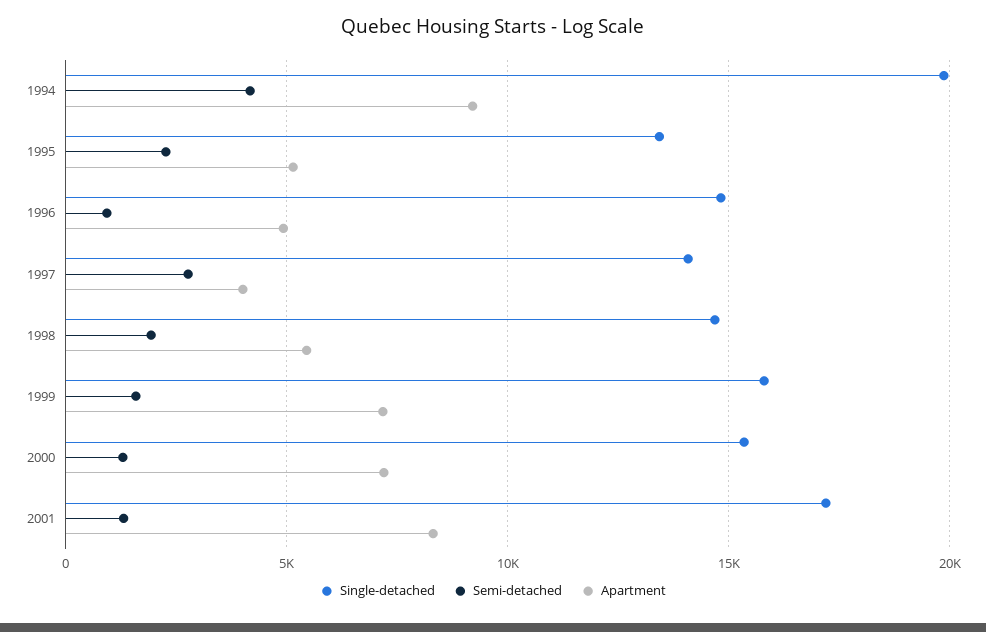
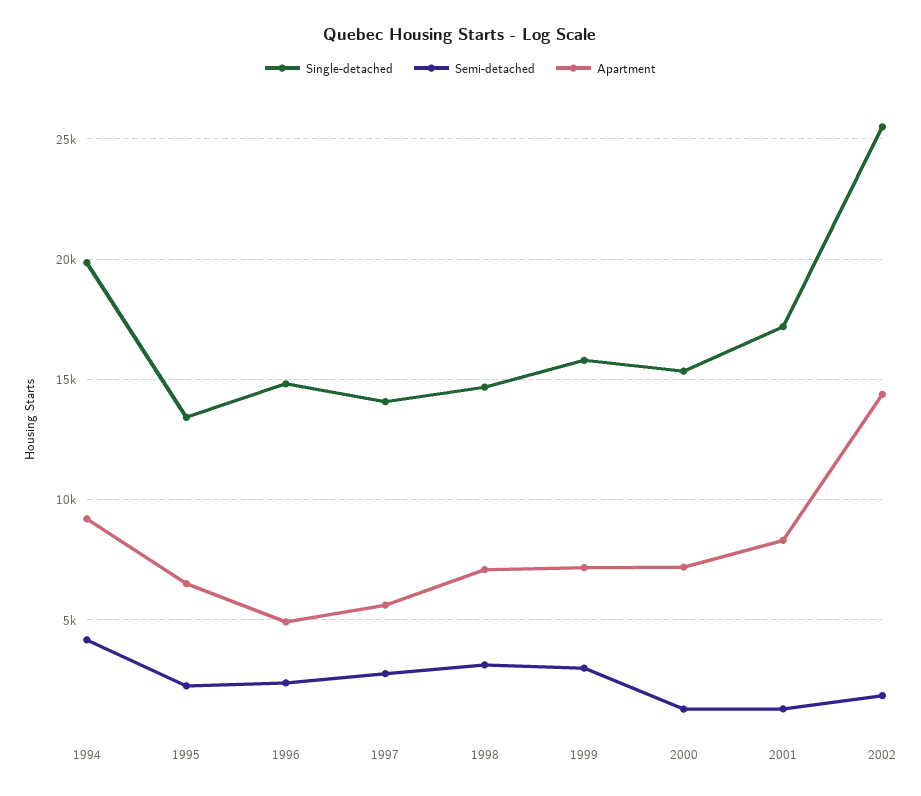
Apartment, 1995: 5000 -> 6500
Semi-detached, 1996: 1000 -> 2500
Apartment, 1997: 4000 -> 5500
Semi-detached, 1998: 2000 -> 3000
Apartment, 1998: 5500 -> 7000
Semi-detached, 1999: 1500 -> 3000
Single-detached, 2002: none -> 25500
Semi-detached, 2002: none -> 2000
Apartment, 2002: none -> 14500

